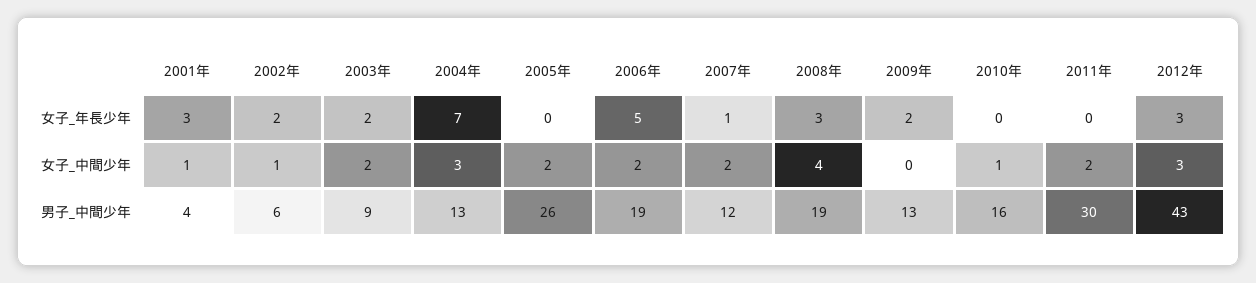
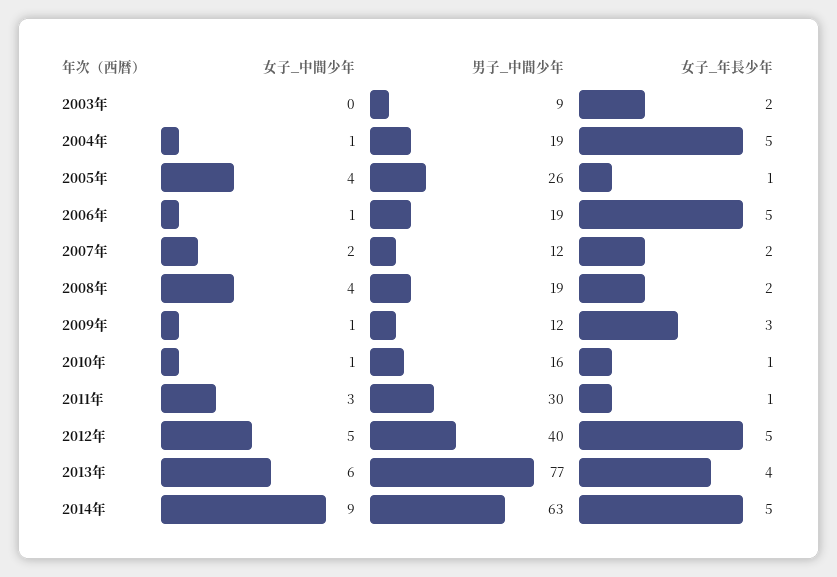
2001年, 女子_年長少年: 3 -> none
2002年, 女子_年長少年: 2 -> none
2004年, 女子_年長少年: 7 -> 5
2005年, 女子_年長少年: 0 -> 1
2007年, 女子_年長少年: 1 -> 2
2008年, 女子_年長少年: 3 -> 2
2009年, 女子_年長少年: 2 -> 3
2010年, 女子_年長少年: 0 -> 1
2011年, 女子_年長少年: 0 -> 1
2012年, 女子_年長少年: 3 -> 5
2001年, 女子_中間少年: 1 -> none
2002年, 女子_中間少年: 1 -> none
2003年, 女子_中間少年: 2 -> 0
2004年, 女子_中間少年: 3 -> 1
2005年, 女子_中間少年: 2 -> 4
2006年, 女子_中間少年: 2 -> 1
2009年, 女子_中間少年: 0 -> 1
2011年, 女子_中間少年: 2 -> 3
2012年, 女子_中間少年: 3 -> 5
2001年, 男子_中間少年: 4 -> none
2002年, 男子_中間少年: 6 -> none
2004年, 男子_中間少年: 13 -> 19
2009年, 男子_中間少年: 13 -> 12
2012年, 男子_中間少年: 43 -> 40
2013年, 女子_中間少年: none -> 6
2013年, 男子_中間少年: none -> 77
2013年, 女子_年長少年: none -> 4
2014年, 女子_中間少年: none -> 9
2014年, 男子_中間少年: none -> 63
2014年, 女子_年長少年: none -> 5

